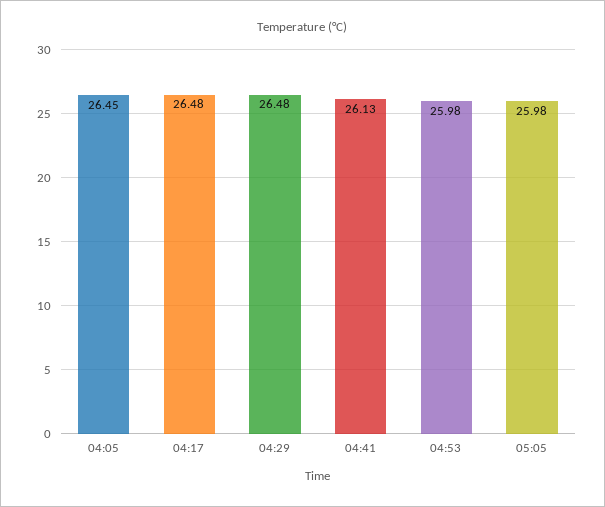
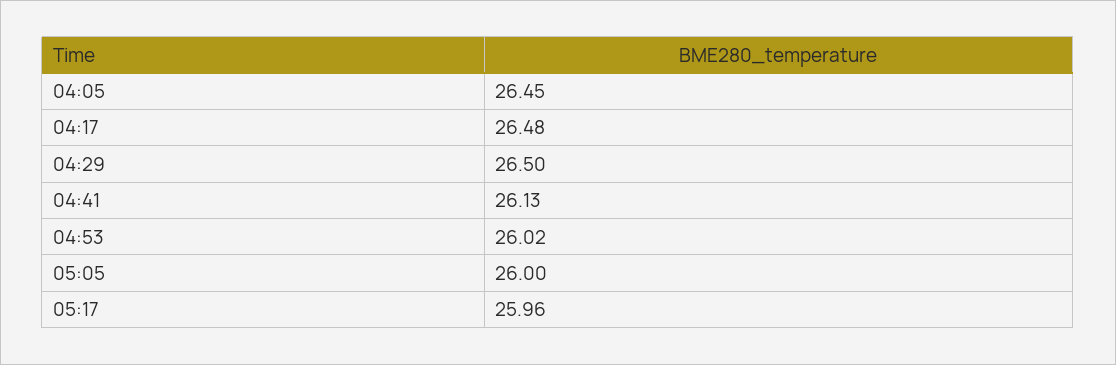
04:29: 26.48 -> 26.5
04:53: 25.98 -> 26.02
05:05: 25.98 -> 26
05:17: none -> 25.96

